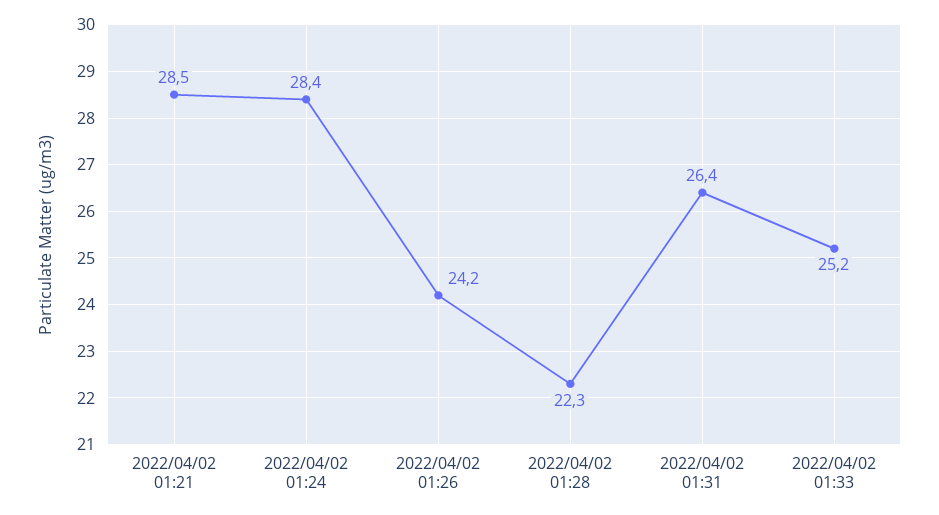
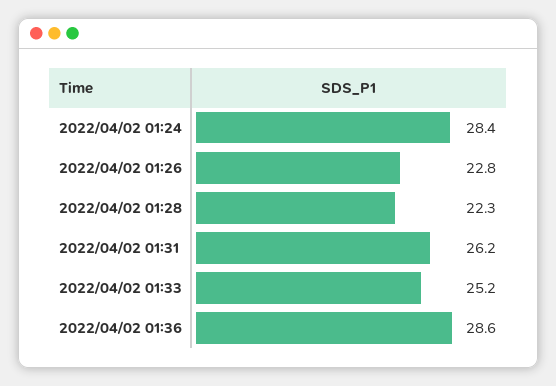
2022/04/02 01:21: 28.5 -> none
2022/04/02 01:26: 24.2 -> 22.8
2022/04/02 01:31: 26.4 -> 26.2
2022/04/02 01:36: none -> 28.6

